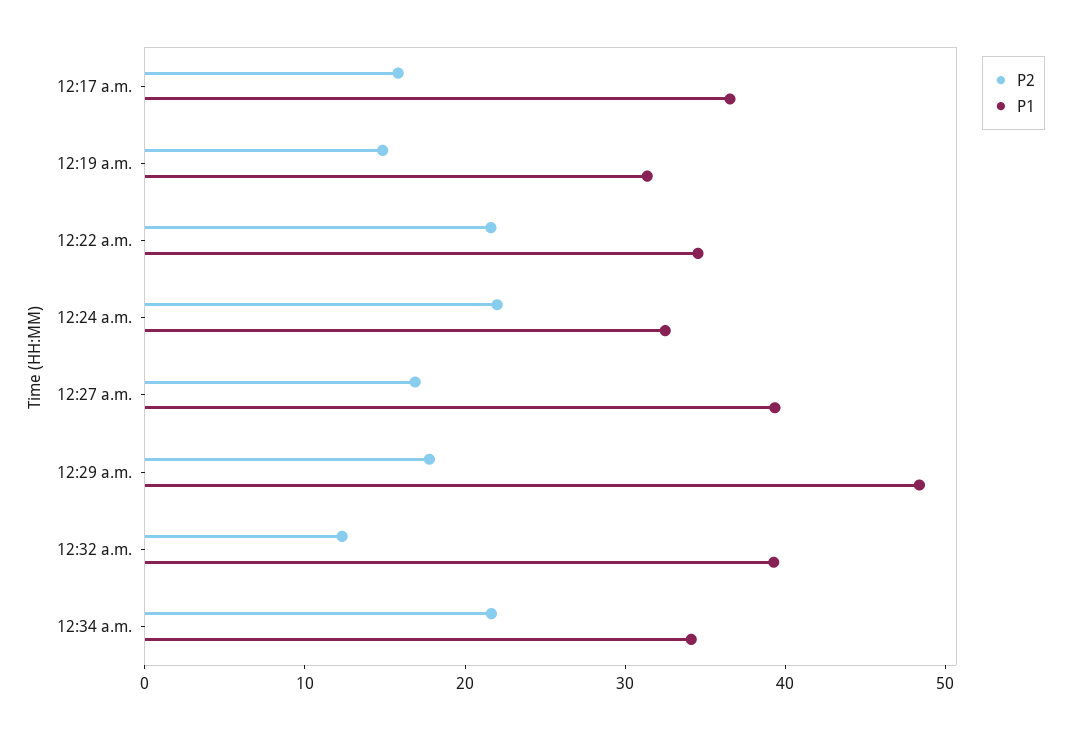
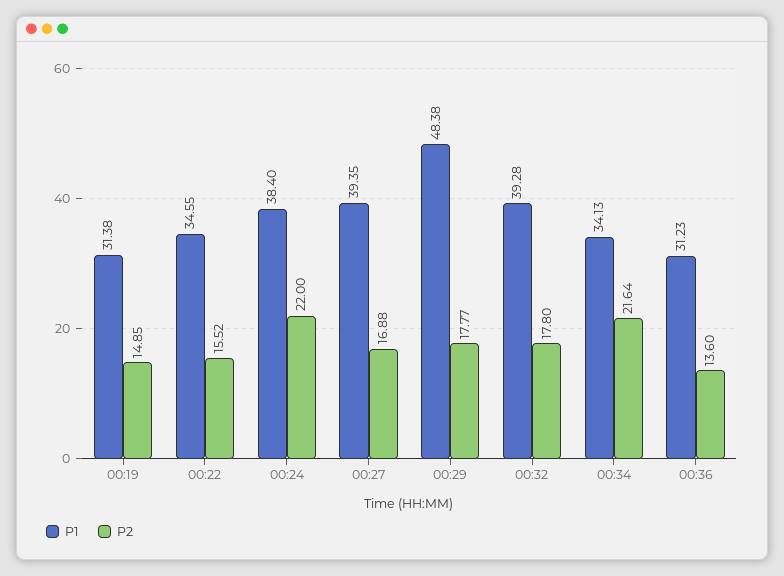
P2, 12:17 a.m.: 16 -> none
P1, 12:17 a.m.: 36 -> none
P2, 12:22 a.m.: 22 -> 15.52
P1, 12:24 a.m.: 32 -> 38.4
P2, 12:32 a.m.: 12 -> 17.8
P1, 00:36: none -> 31.23
P2, 00:36: none -> 13.6

